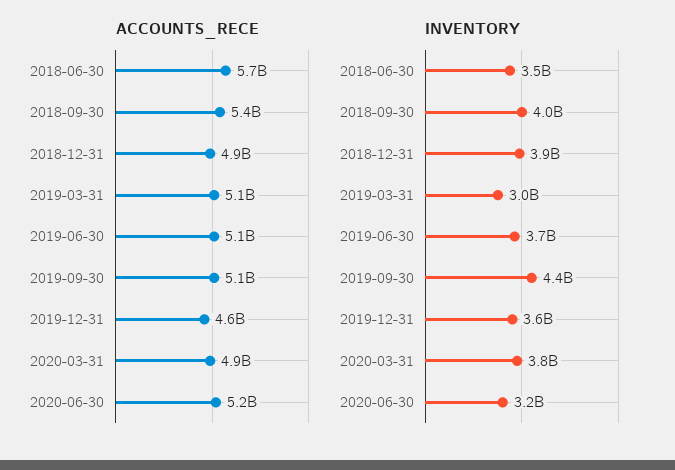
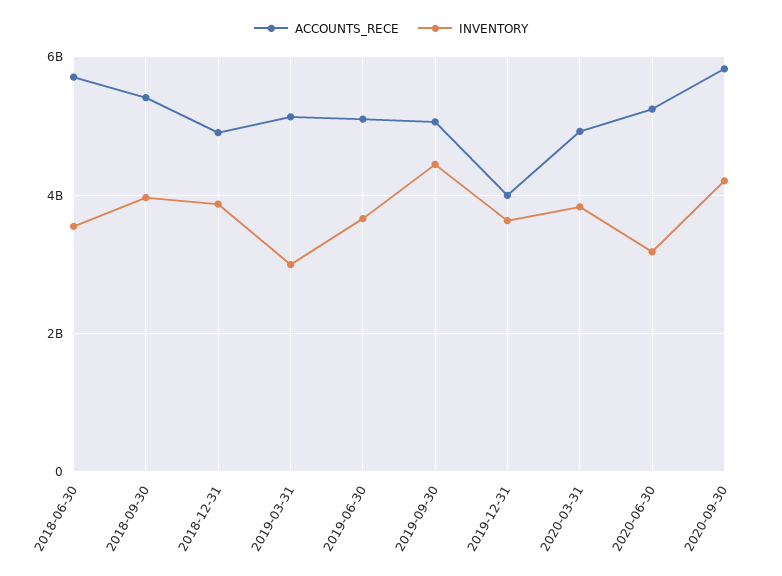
ACCOUNTS_RECE, 2019-12-31: 4600000000 -> 4000000000
ACCOUNTS_RECE, 2020-09-30: none -> 5800000000
INVENTORY, 2020-09-30: none -> 4200000000

